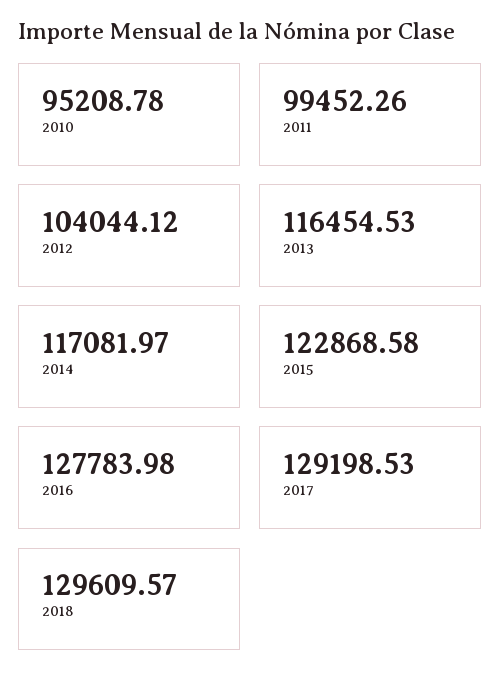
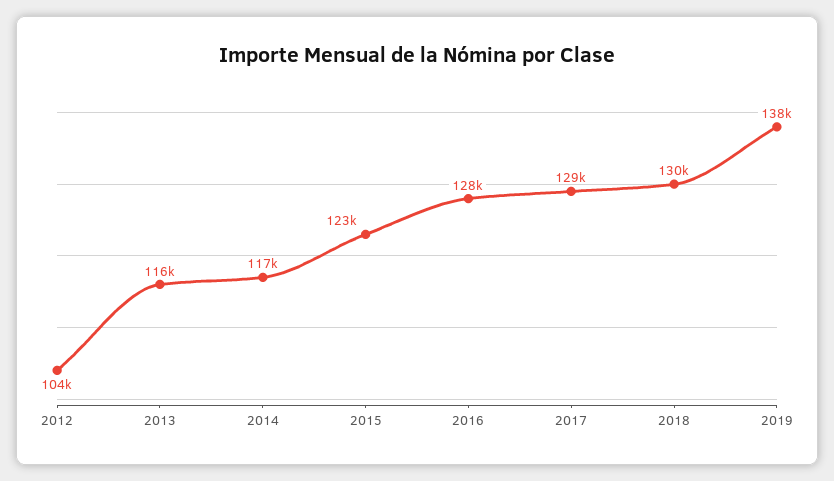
2010: 95208.78 -> none
2011: 99452.26 -> none
2019: none -> 138000

